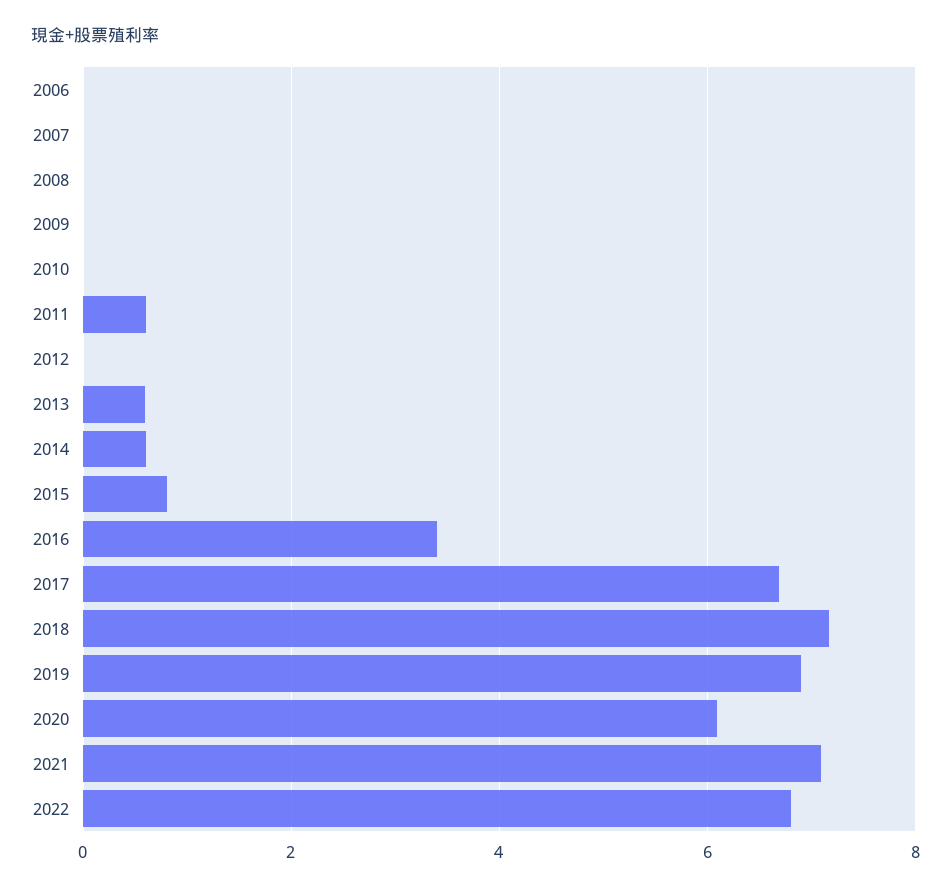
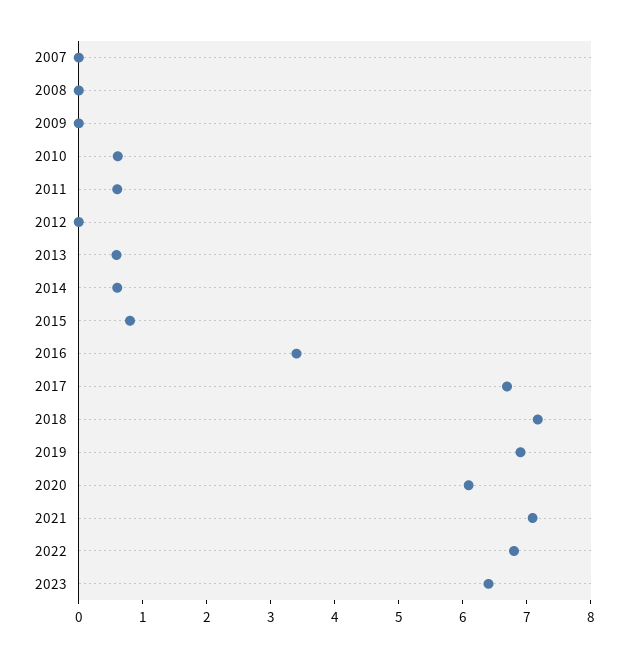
2006: 0 -> none
2010: 0 -> 0.6
2023: none -> 6.4

